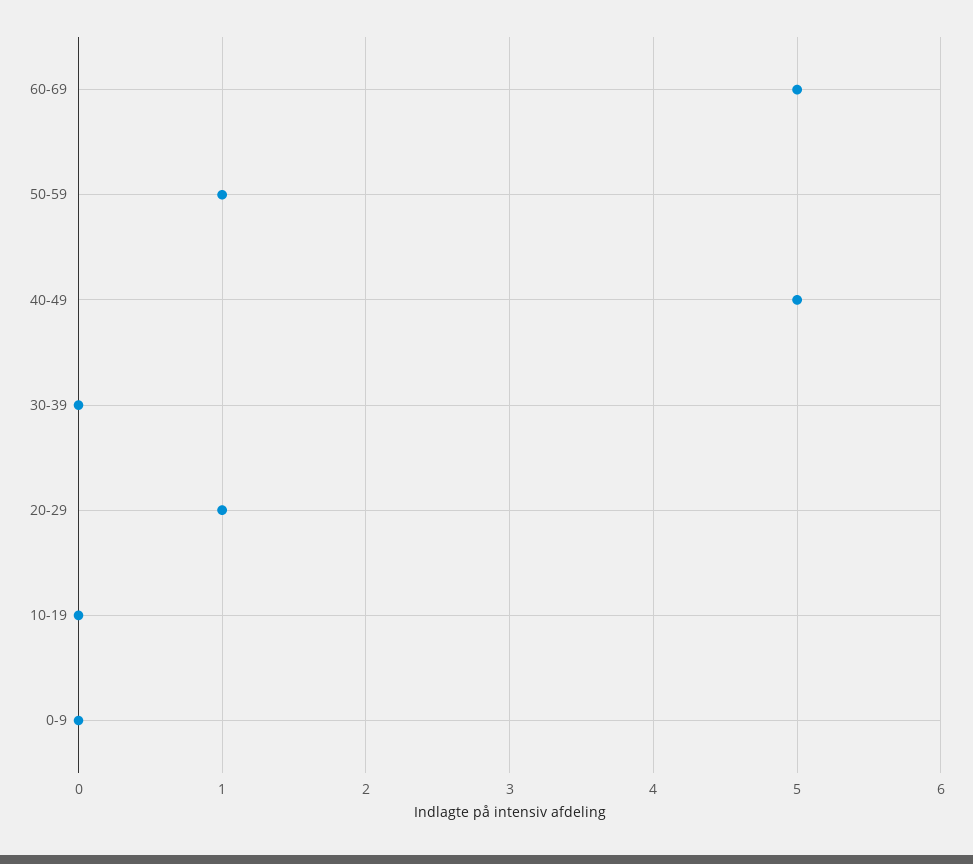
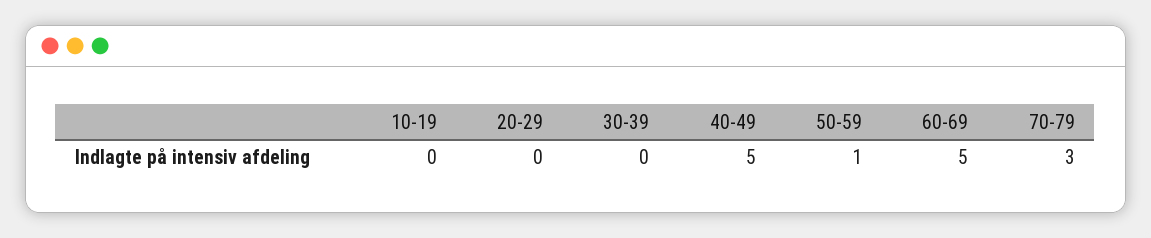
20-29: 1 -> 0
0-9: 0 -> none
70-79: none -> 3

